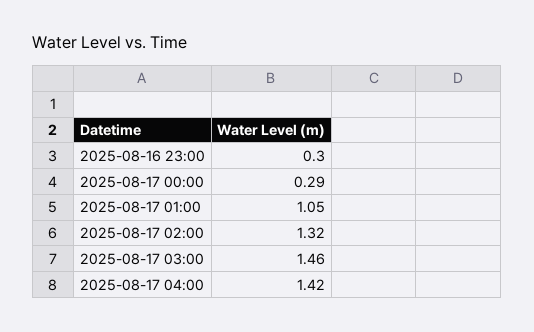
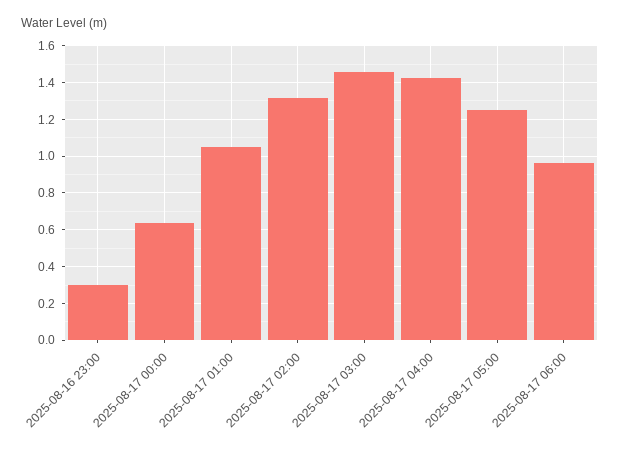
2025-08-17 00:00: 0.29 -> 0.65
2025-08-17 05:00: none -> 1.25
2025-08-17 06:00: none -> 0.95

